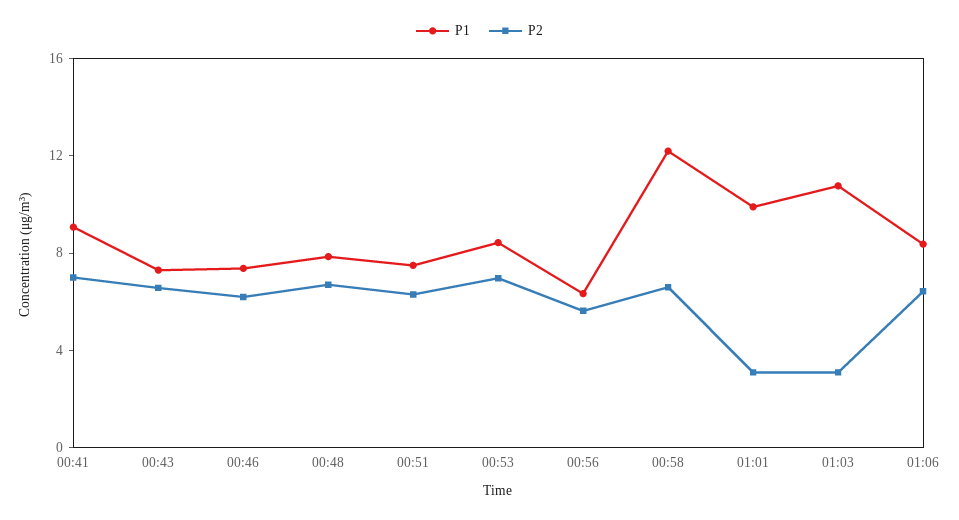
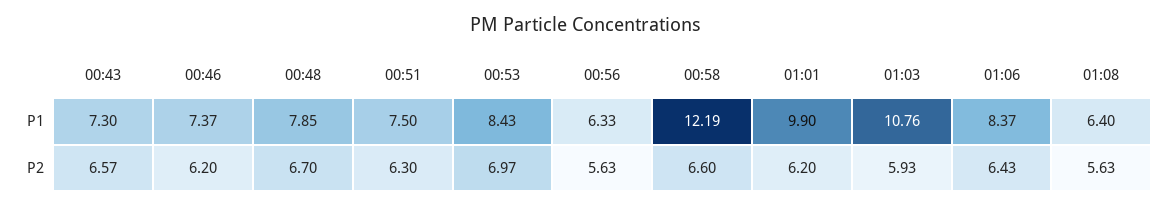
P1, 00:41: 9 -> none
P2, 00:41: 7 -> none
P2, 01:01: 3 -> 6.2
P2, 01:03: 3 -> 5.93
P1, 01:08: none -> 6.4
P2, 01:08: none -> 5.63

